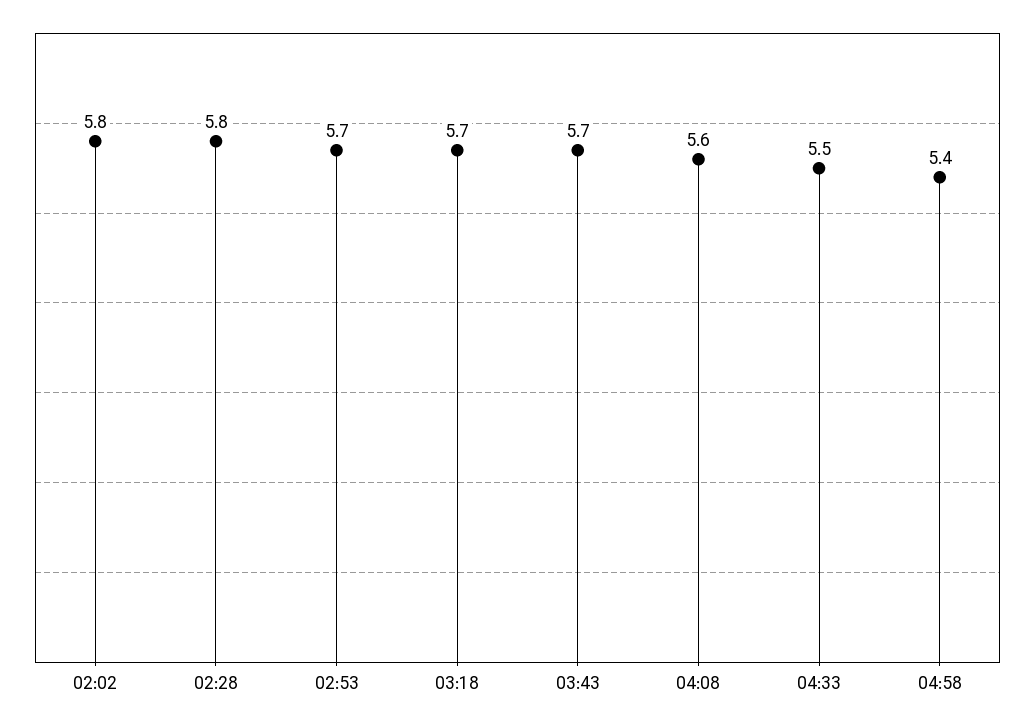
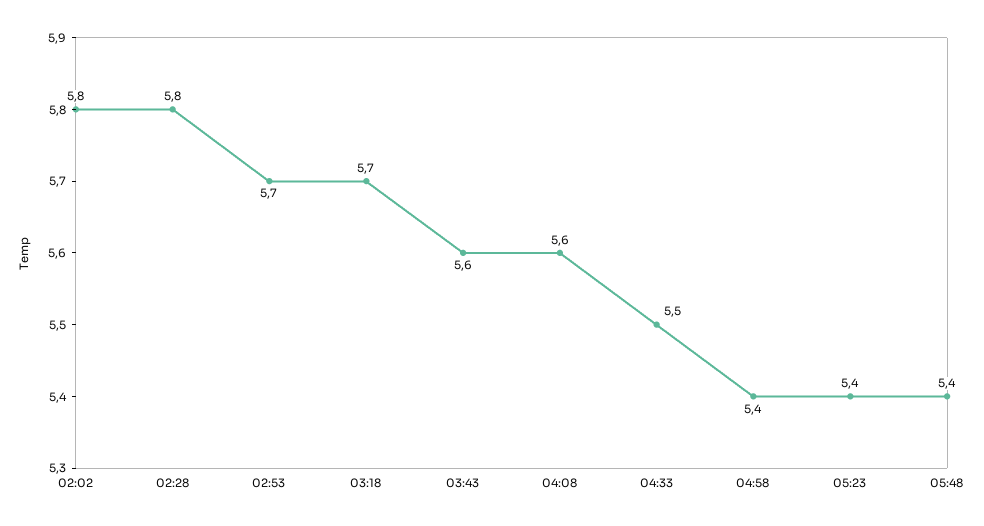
03:43: 5.7 -> 5.6
05:23: none -> 5.4
05:48: none -> 5.4

